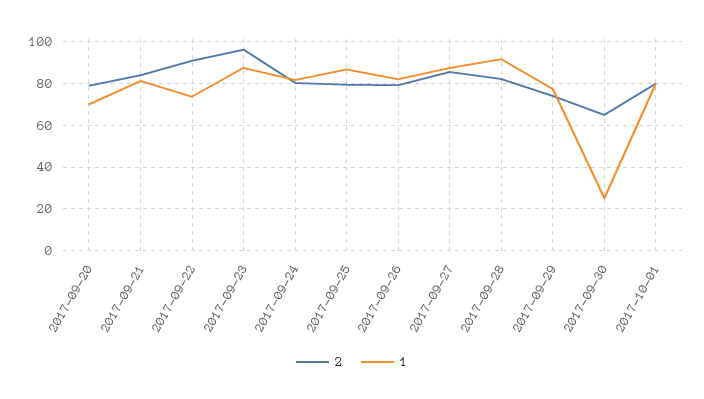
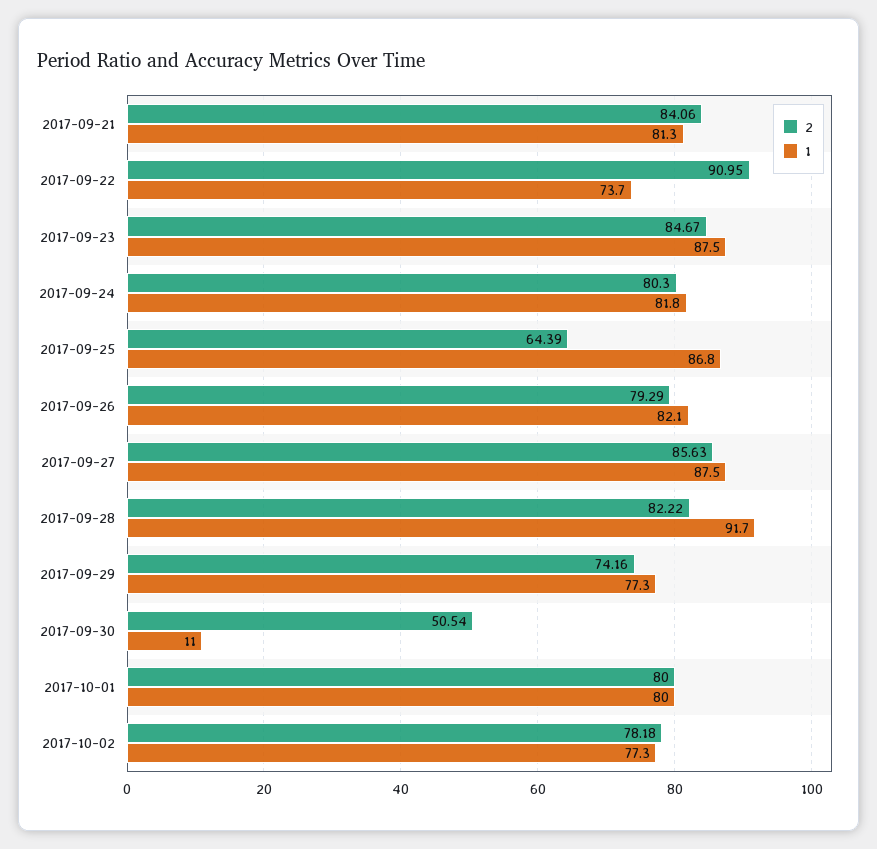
2, 2017-09-20: 80 -> none
1, 2017-09-20: 70 -> none
2, 2017-09-23: 95 -> 84.67
2, 2017-09-25: 80 -> 64.39
2, 2017-09-30: 65 -> 50.54
1, 2017-09-30: 25 -> 11
2, 2017-10-02: none -> 78.18
1, 2017-10-02: none -> 77.3

